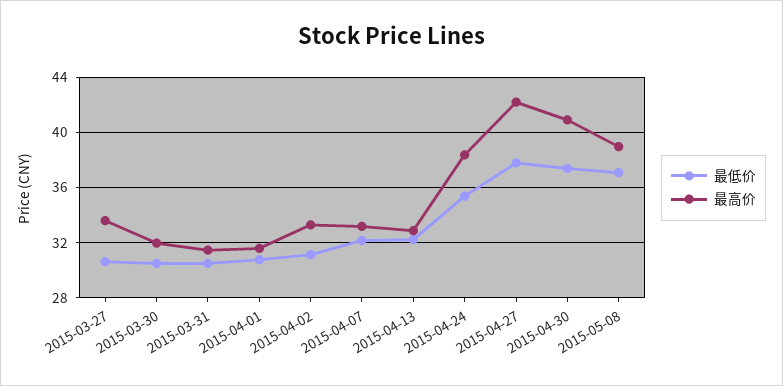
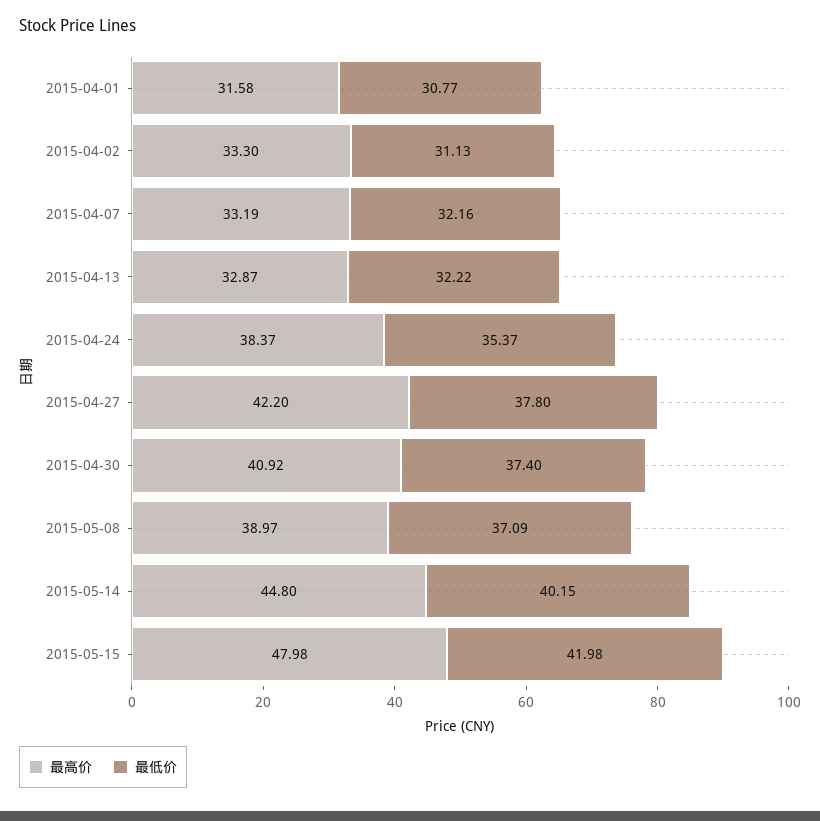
最低价, 2015-03-27: 30.5 -> none
最高价, 2015-03-27: 33.5 -> none
最低价, 2015-03-30: 30.5 -> none
最高价, 2015-03-30: 32 -> none
最低价, 2015-03-31: 30.5 -> none
最高价, 2015-03-31: 31.5 -> none
最高价, 2015-05-14: none -> 44.8
最低价, 2015-05-14: none -> 40.15
最高价, 2015-05-15: none -> 47.98
最低价, 2015-05-15: none -> 41.98

